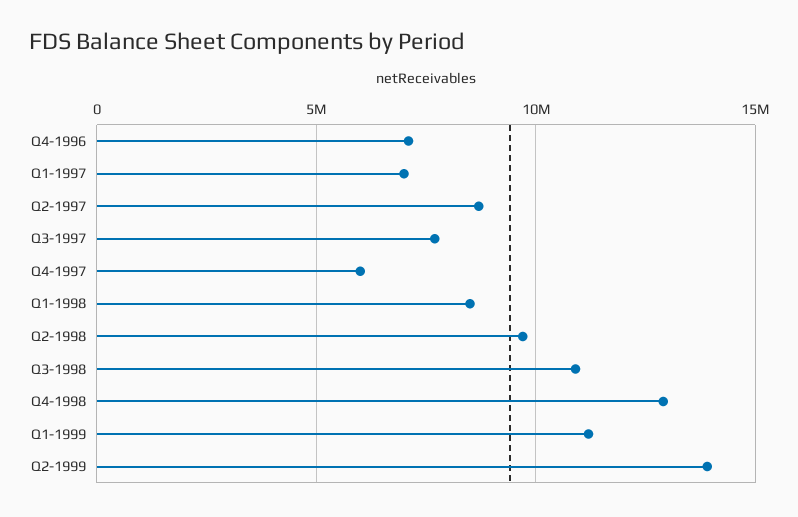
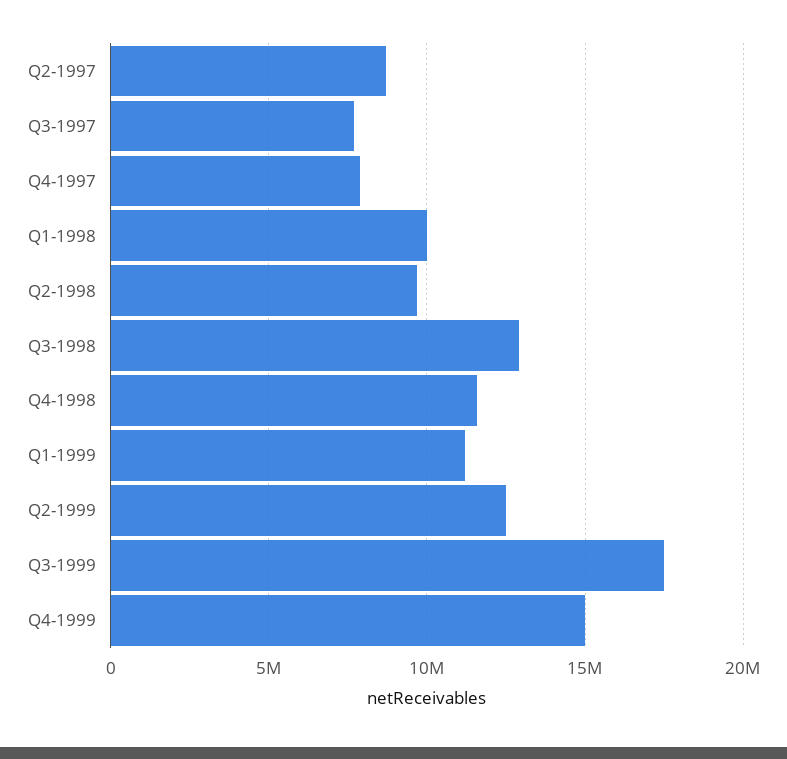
Q4-1996: 7000000 -> none
Q1-1997: 7000000 -> none
Q4-1997: 6000000 -> 8000000
Q1-1998: 8500000 -> 10000000
Q3-1998: 11000000 -> 13000000
Q4-1998: 13000000 -> 11500000
Q2-1999: 14000000 -> 12500000
Q3-1999: none -> 17500000
Q4-1999: none -> 15000000

